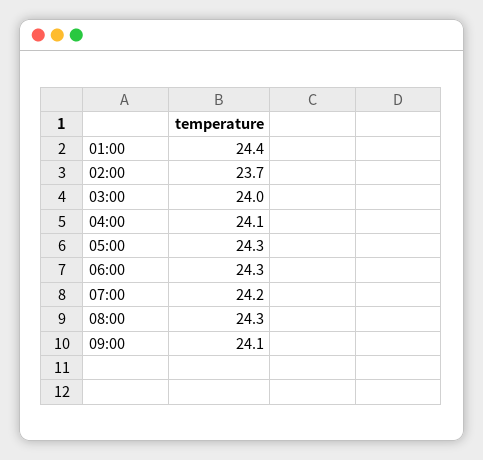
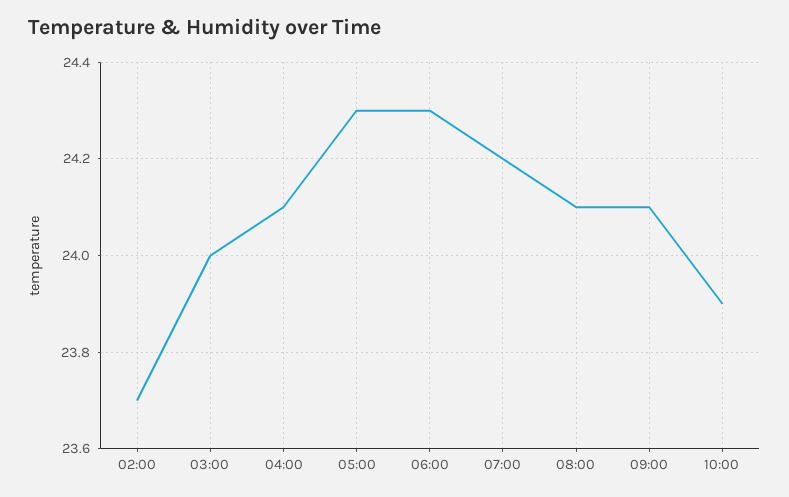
01:00: 24.4 -> none
08:00: 24.3 -> 24.1
10:00: none -> 23.9

